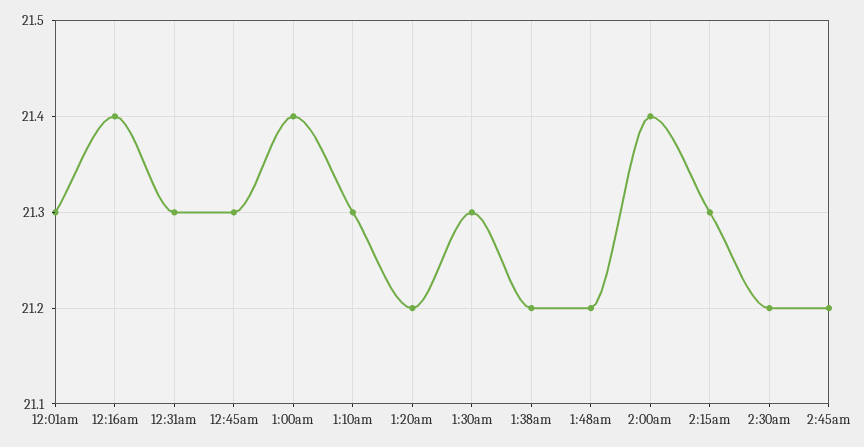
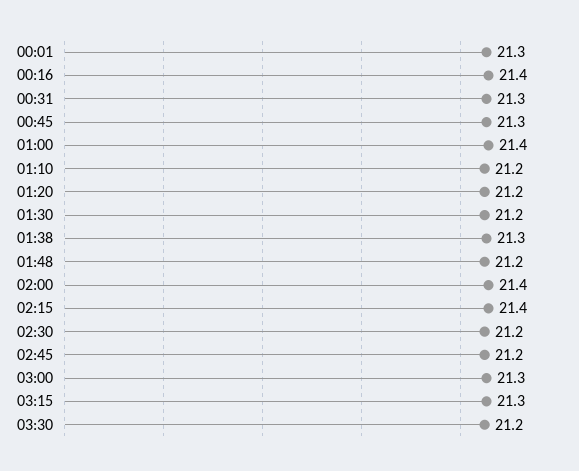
1:10am: 21.3 -> 21.2
1:30am: 21.3 -> 21.2
1:38am: 21.2 -> 21.3
2:15am: 21.3 -> 21.4
03:00: none -> 21.3
03:15: none -> 21.3
03:30: none -> 21.2

